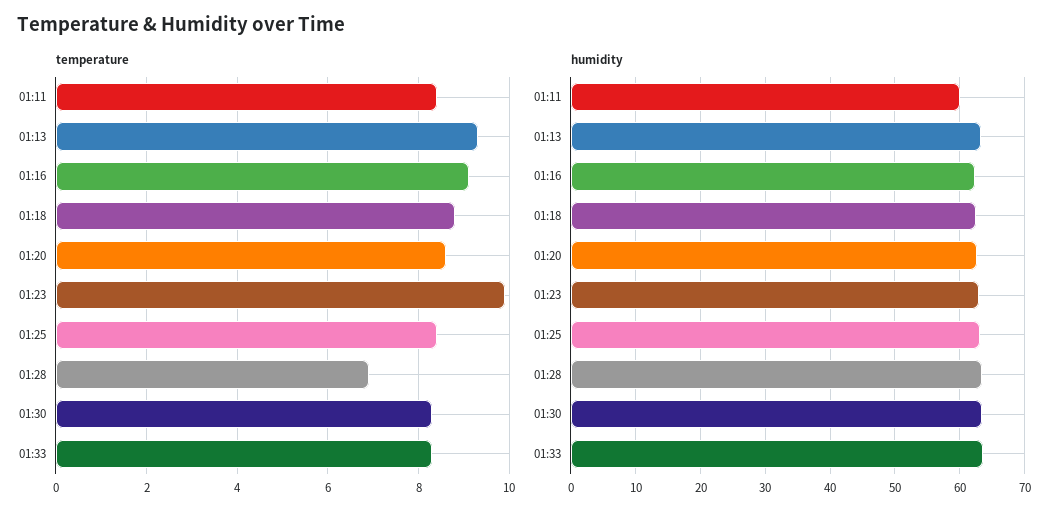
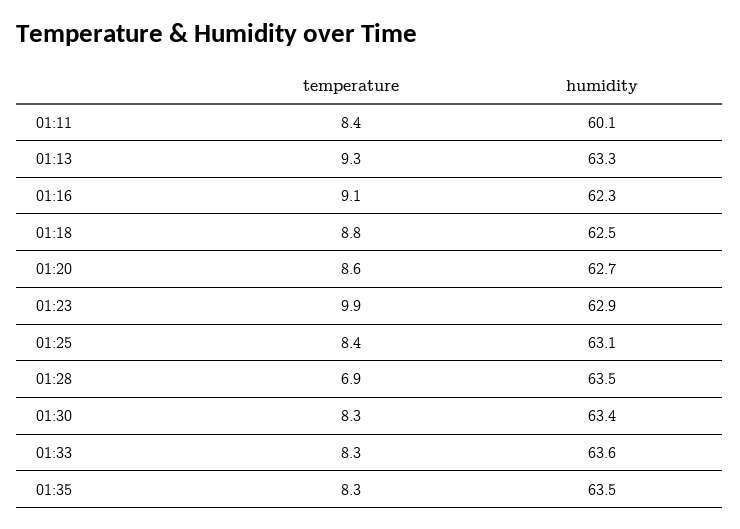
temperature, 01:35: none -> 8.3
humidity, 01:35: none -> 63.5

